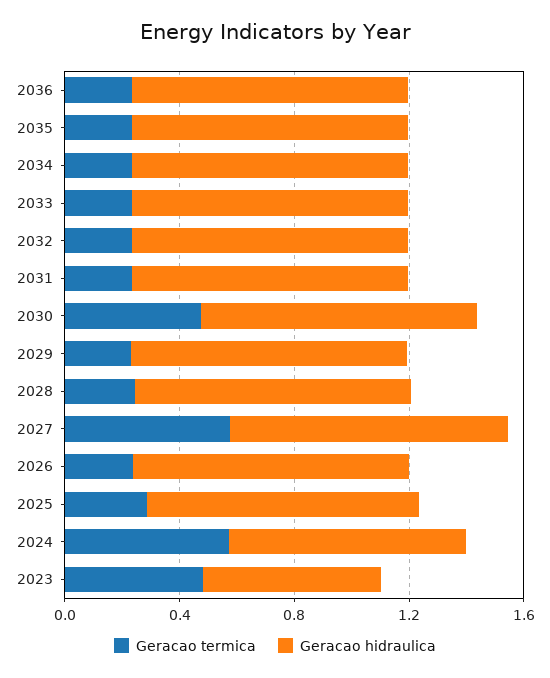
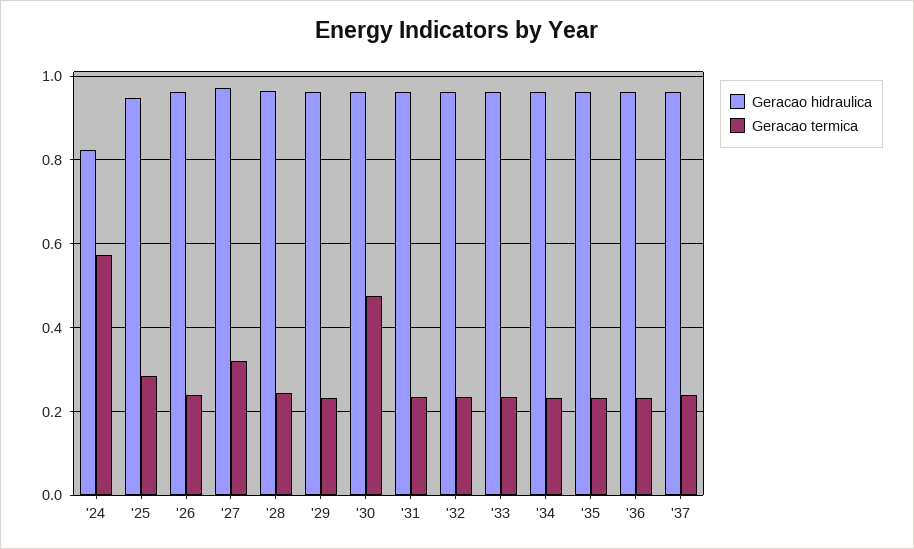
Geracao termica, 2027: 0.6 -> 0.32
Geracao termica, 2023: 0.5 -> none
Geracao hidraulica, 2023: 0.6 -> none
Geracao hidraulica, '37: none -> 0.96
Geracao termica, '37: none -> 0.24

